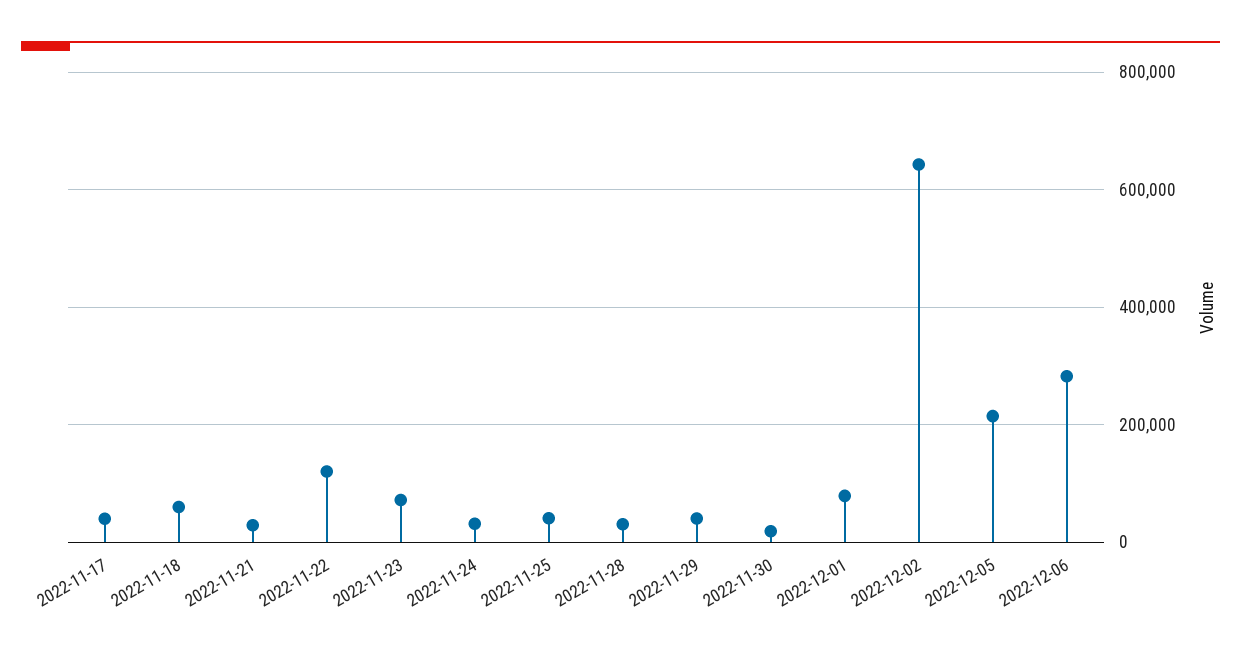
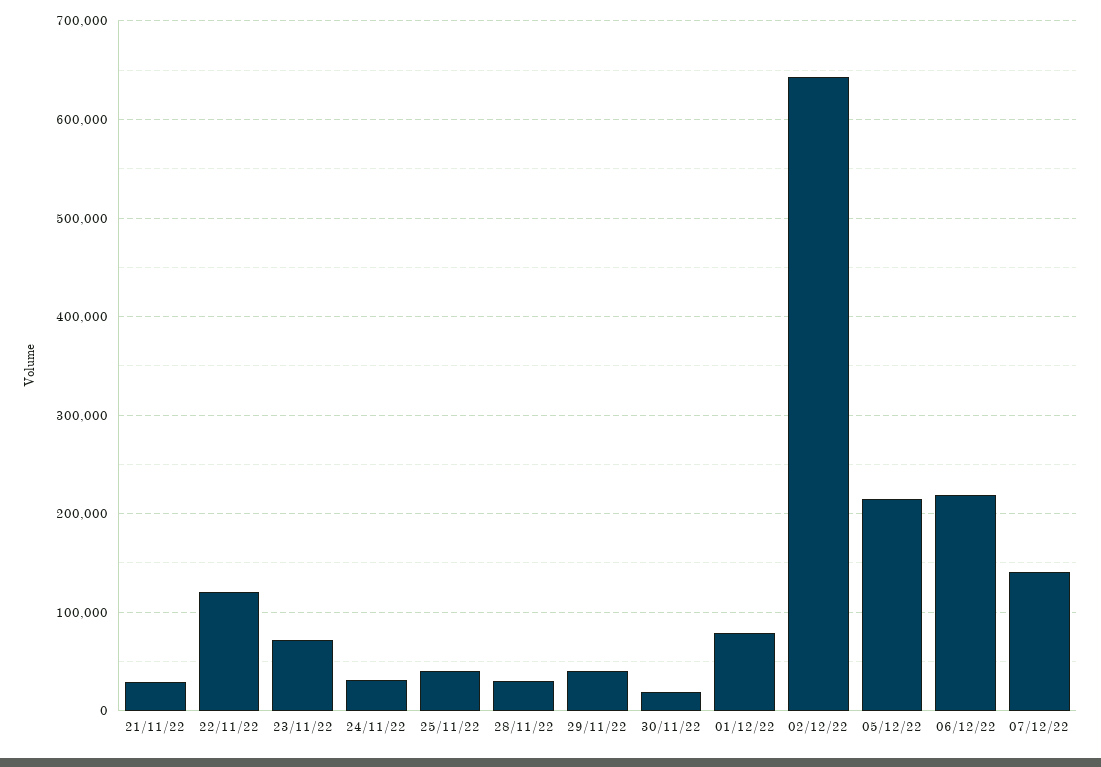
2022-11-17: 40000 -> none
2022-11-18: 60000 -> none
2022-12-06: 280000 -> 220000
07/12/22: none -> 140000

